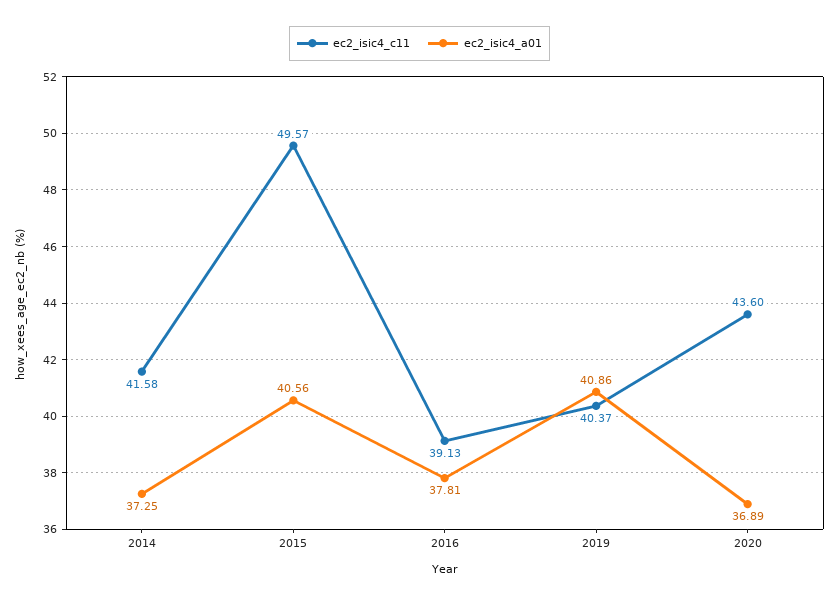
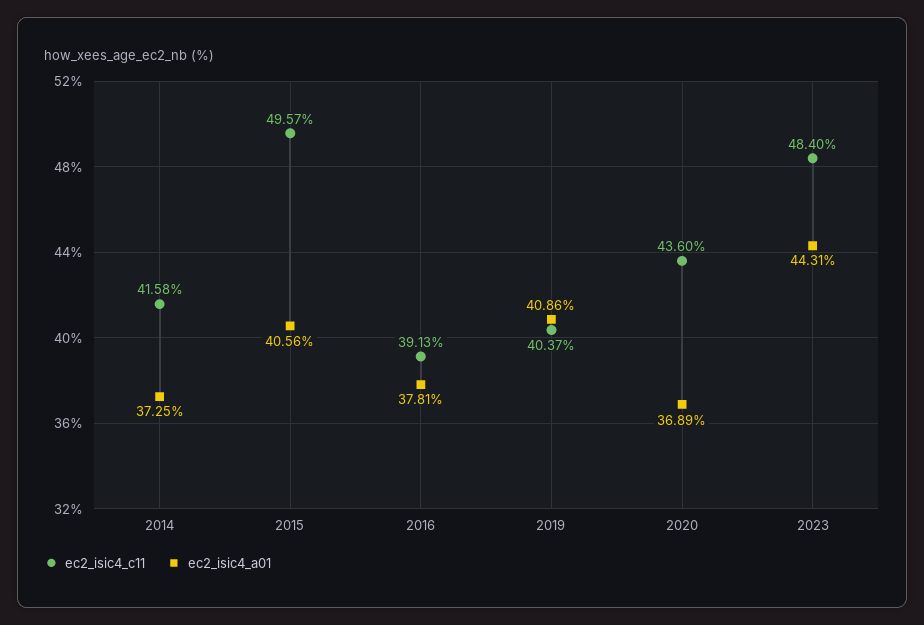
ec2_isic4_c11, 2023: none -> 48.4
ec2_isic4_a01, 2023: none -> 44.31

